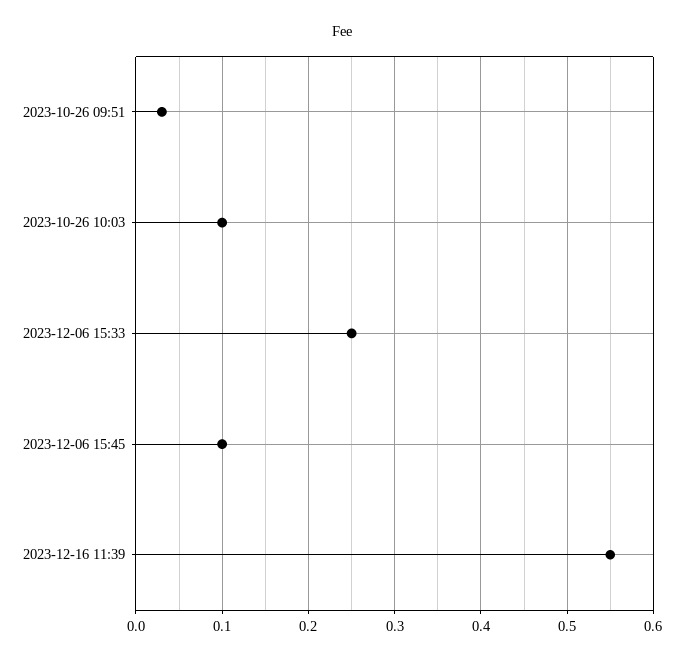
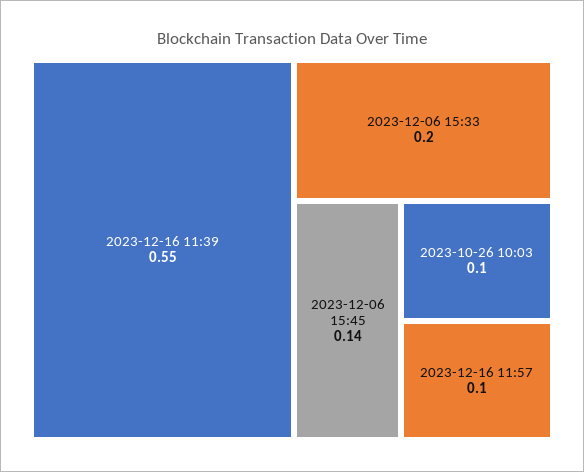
2023-10-26 09:51: 0.03 -> none
2023-12-06 15:33: 0.25 -> 0.2
2023-12-06 15:45: 0.1 -> 0.14
2023-12-16 11:57: none -> 0.1

